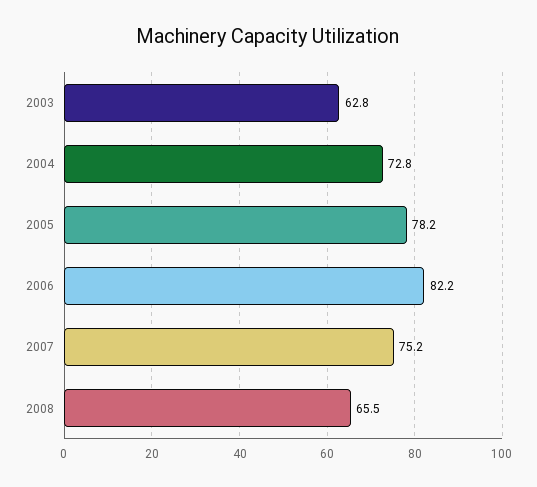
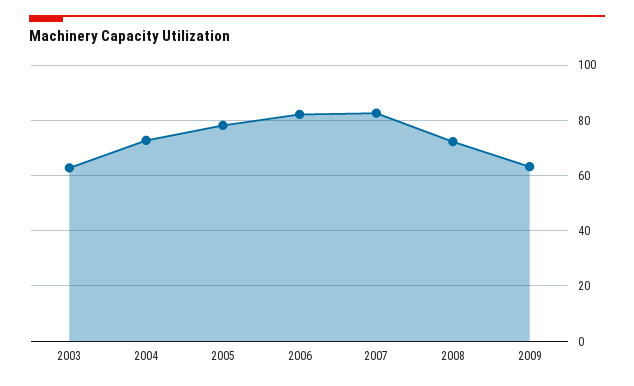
2007: 75.2 -> 82.5
2008: 65.5 -> 72.5
2009: none -> 62.5

